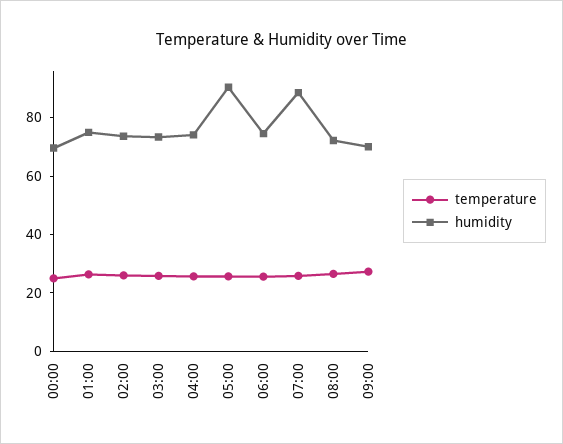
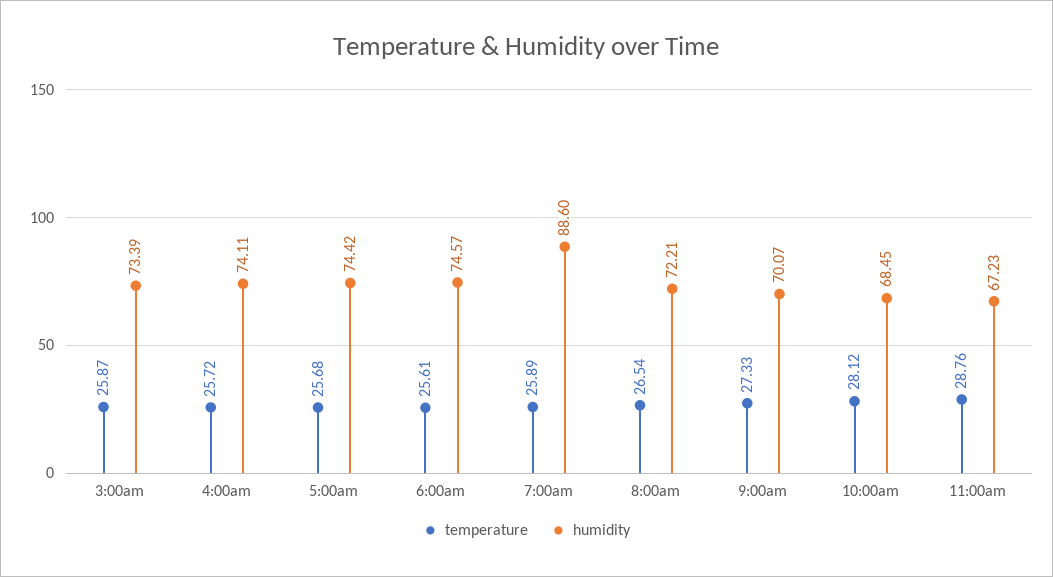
temperature, 00:00: 25 -> none
humidity, 00:00: 70 -> none
temperature, 01:00: 25 -> none
humidity, 01:00: 75 -> none
temperature, 02:00: 25 -> none
humidity, 02:00: 75 -> none
humidity, 05:00: 90 -> 74.42
temperature, 10:00am: none -> 28.12
humidity, 10:00am: none -> 68.45
temperature, 11:00am: none -> 28.76
humidity, 11:00am: none -> 67.23

